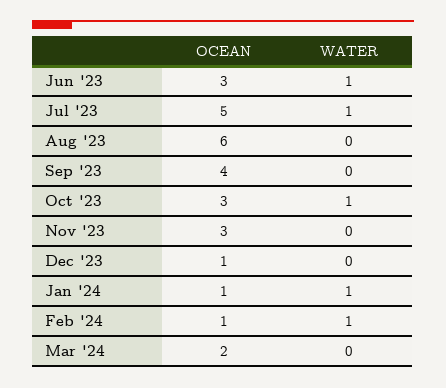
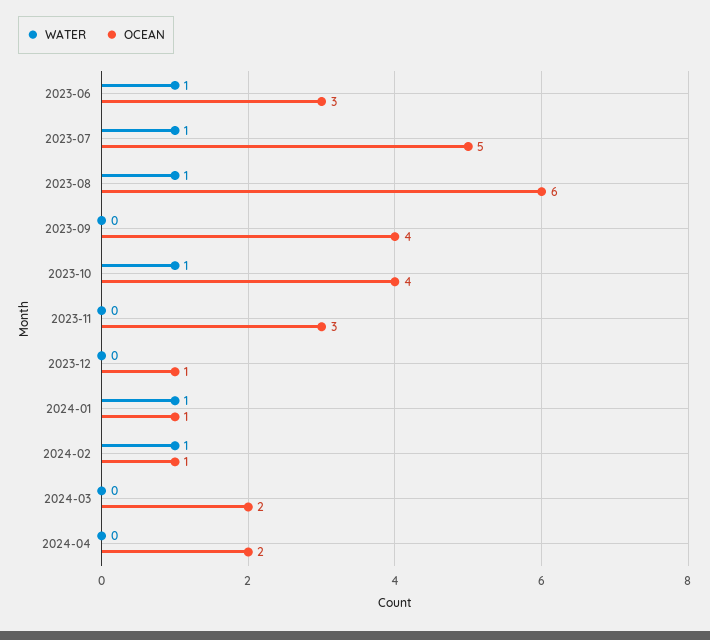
WATER, Aug '23: 0 -> 1
OCEAN, Oct '23: 3 -> 4
WATER, 2024-04: none -> 0
OCEAN, 2024-04: none -> 2

